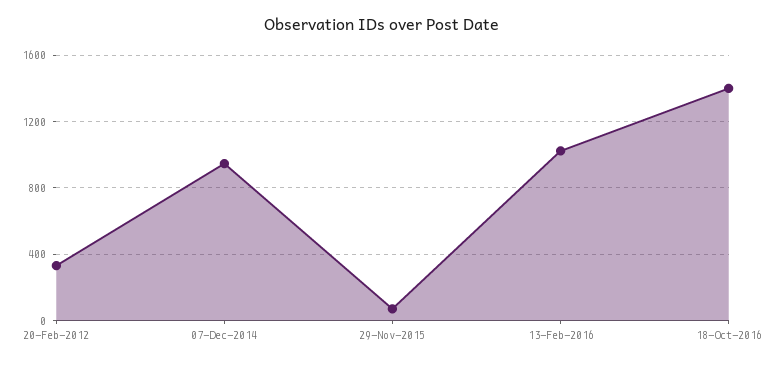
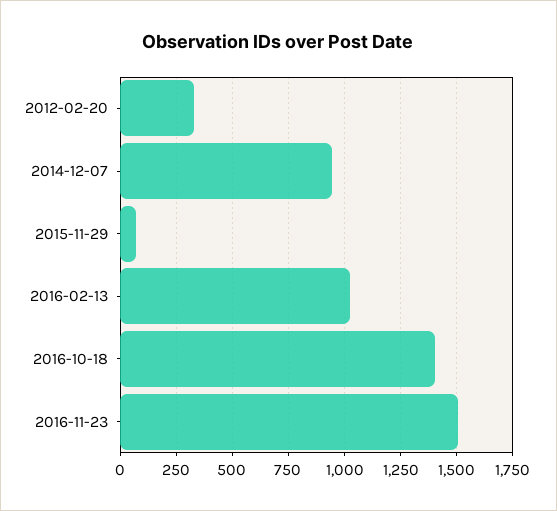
2016-11-23: none -> 1500

